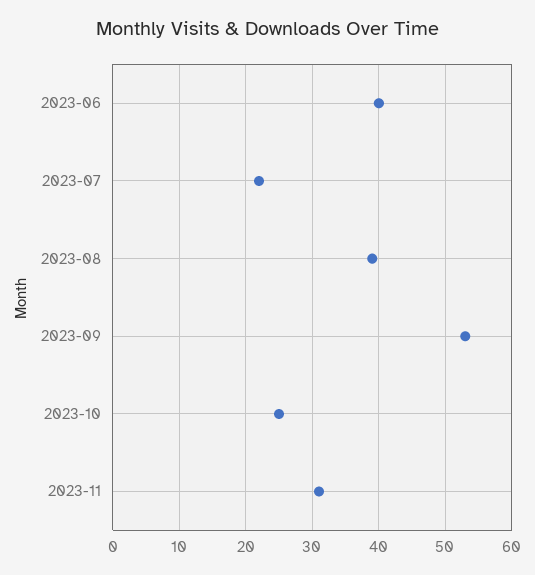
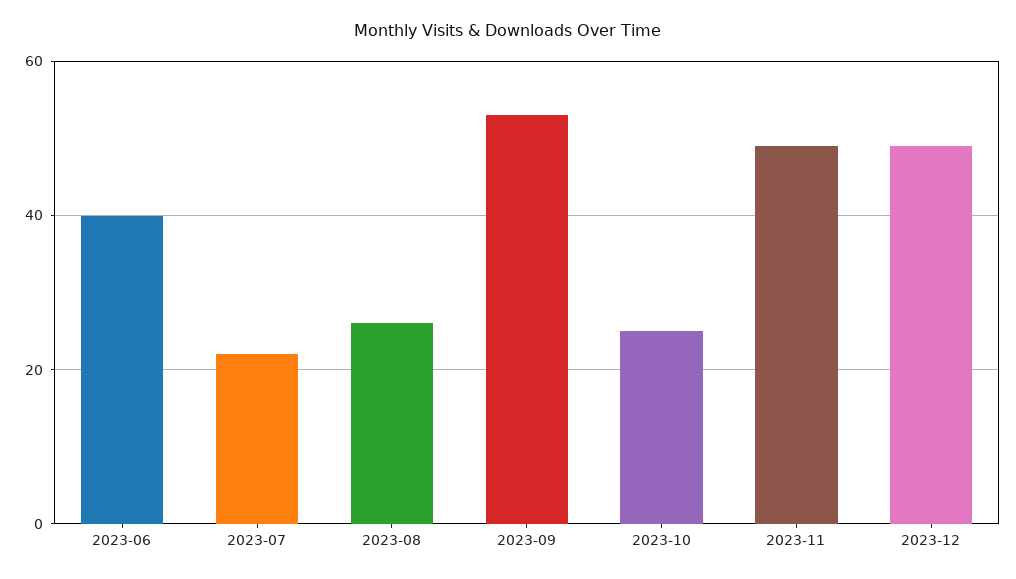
2023-08: 39 -> 25
2023-11: 31 -> 50
2023-12: none -> 50

